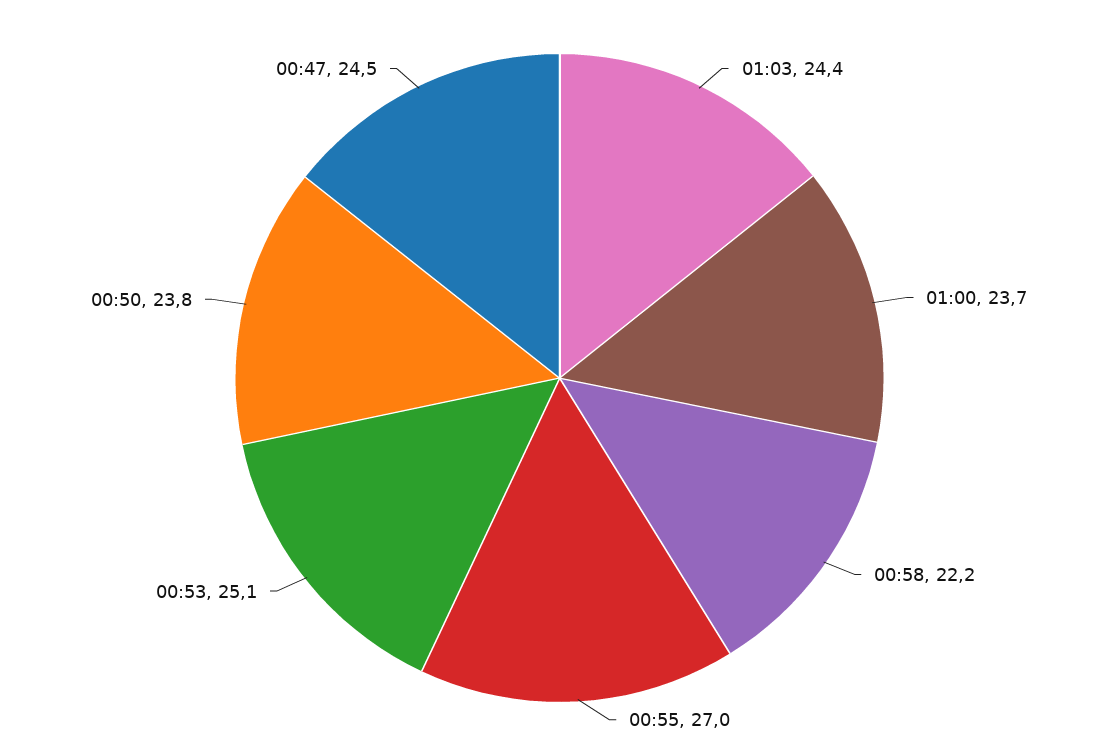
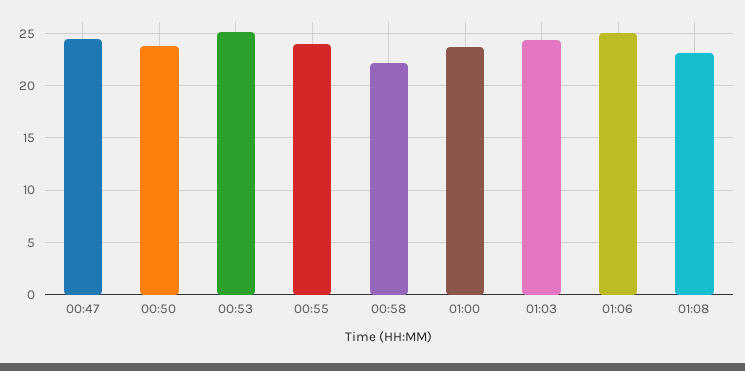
00:55: 27 -> 24
01:06: none -> 25
01:08: none -> 23

